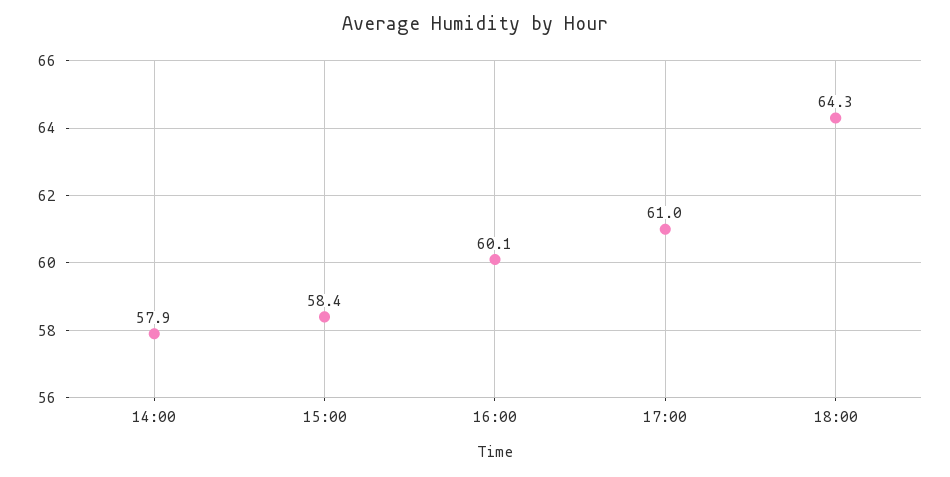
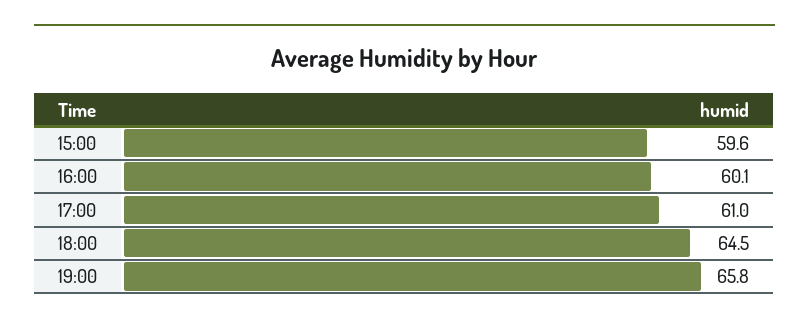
14:00: 57.9 -> none
15:00: 58.4 -> 59.6
18:00: 64.3 -> 64.5
19:00: none -> 65.8

